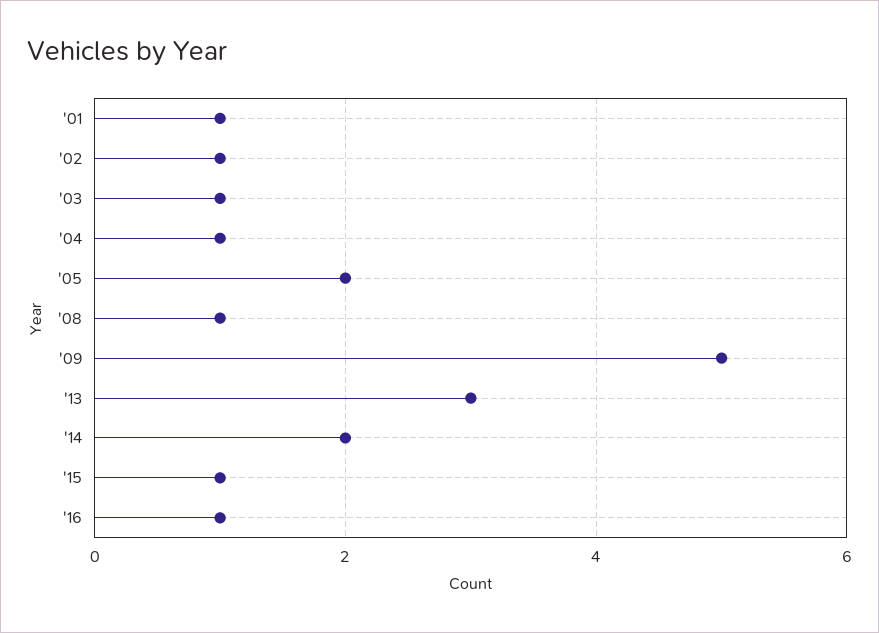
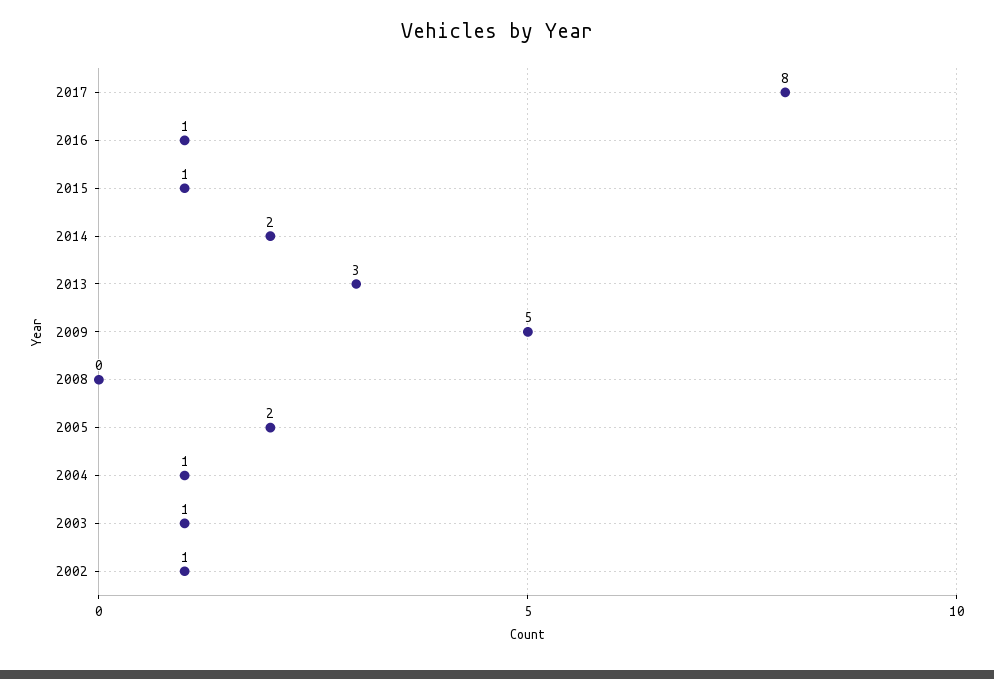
'01: 1 -> none
'08: 1 -> 0
2017: none -> 8

